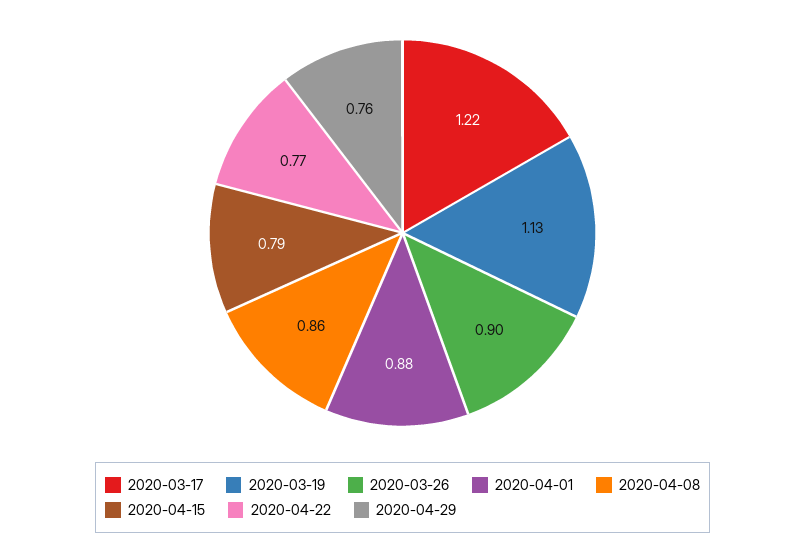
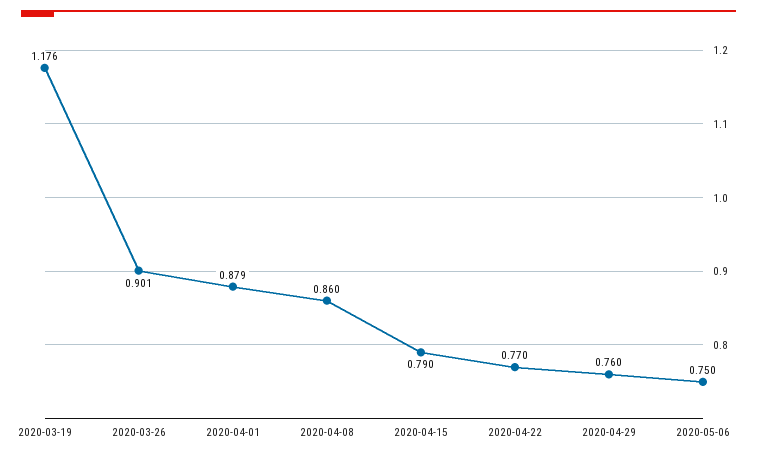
2020-03-17: 1.22 -> none
2020-03-19: 1.13 -> 1.176
2020-05-06: none -> 0.75

